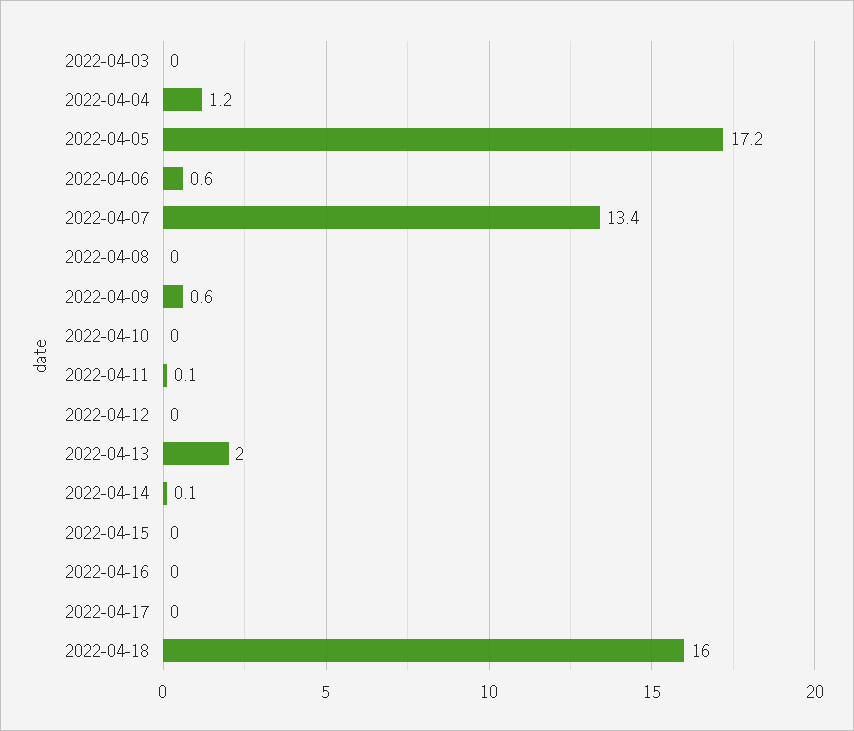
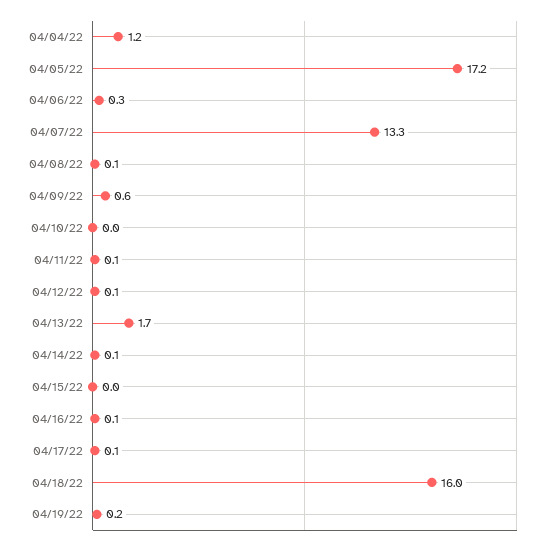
2022-04-03: 0 -> none
2022-04-06: 0.6 -> 0.3
2022-04-07: 13.4 -> 13.3
2022-04-08: 0 -> 0.1
2022-04-12: 0 -> 0.1
2022-04-13: 2 -> 1.7
2022-04-16: 0 -> 0.1
2022-04-17: 0 -> 0.1
04/19/22: none -> 0.2

